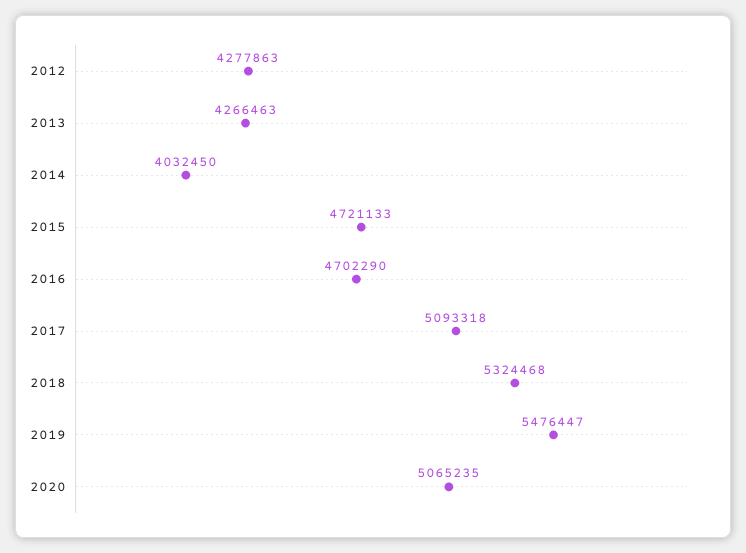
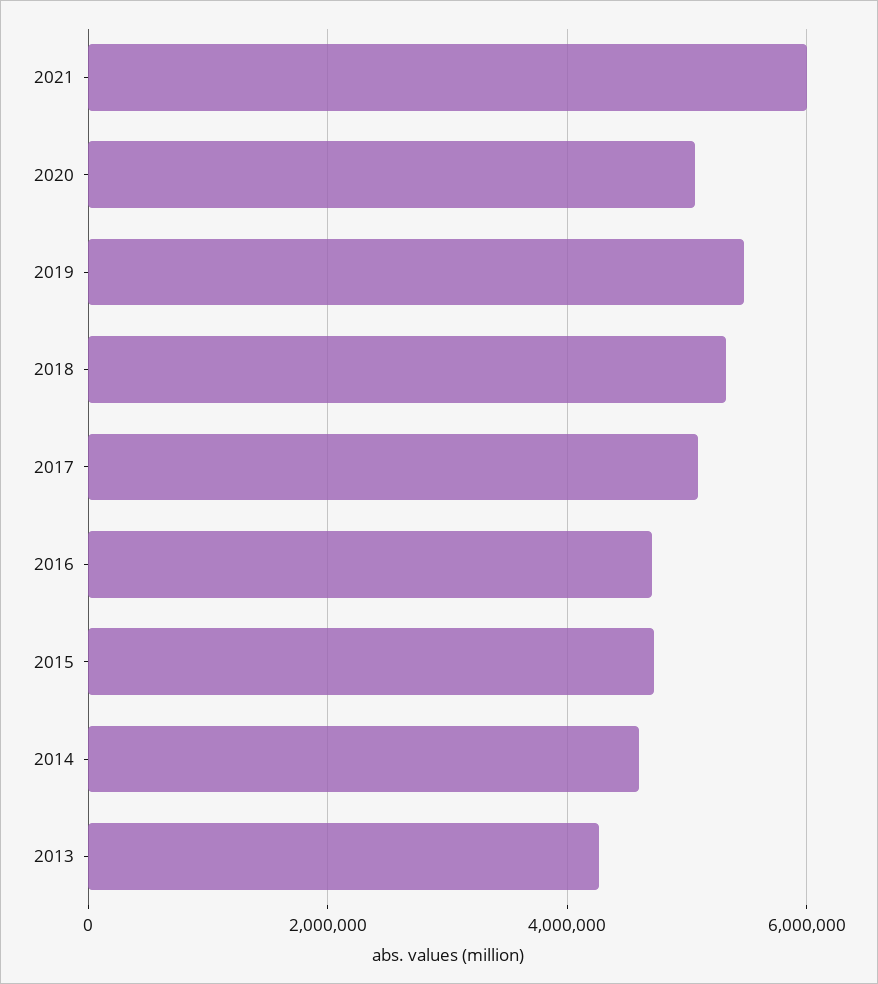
2012: 4277863 -> none
2014: 4032450 -> 4600000
2021: none -> 6000000

